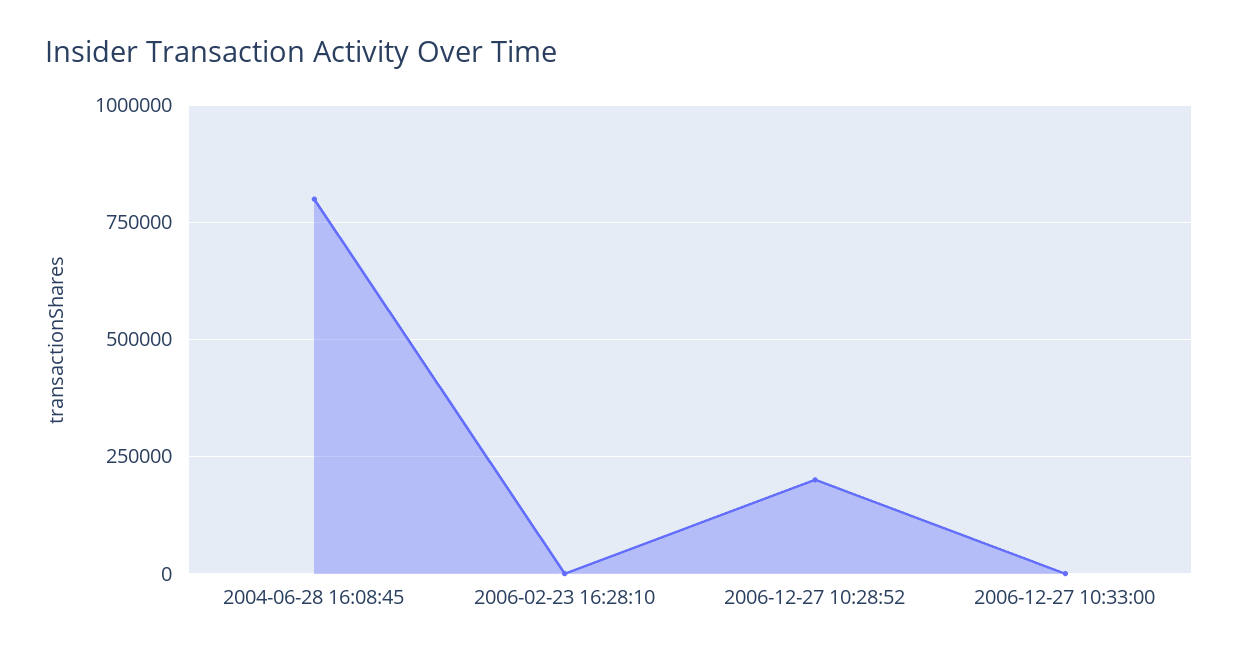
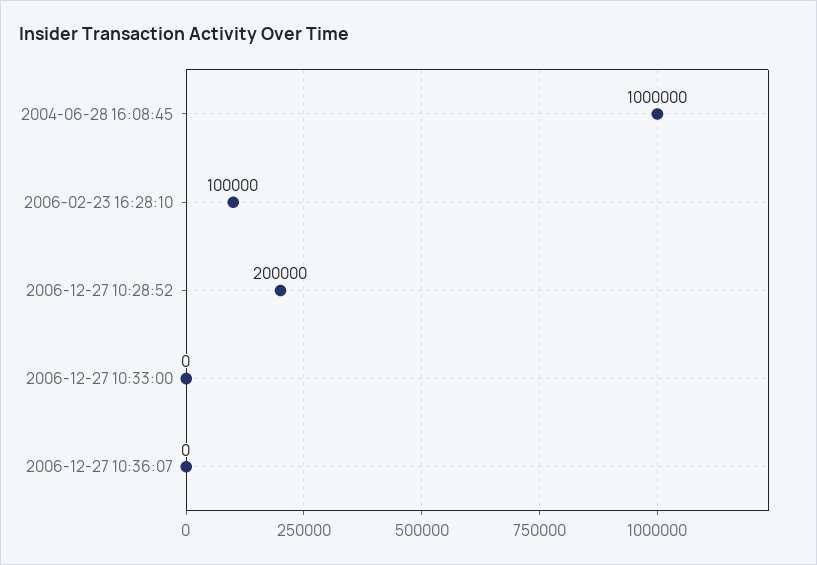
2004-06-28 16:08:45: 800000 -> 1000000
2006-02-23 16:28:10: 0 -> 100000
2006-12-27 10:36:07: none -> 0

